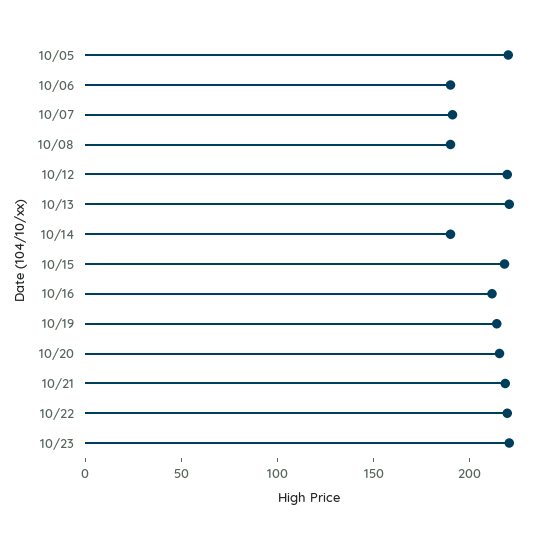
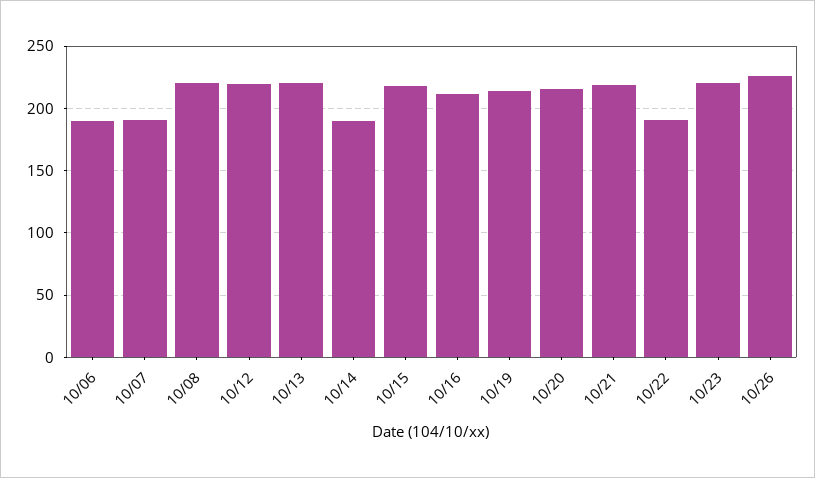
10/05: 220 -> none
10/08: 190 -> 220
10/22: 220 -> 190
10/26: none -> 225

